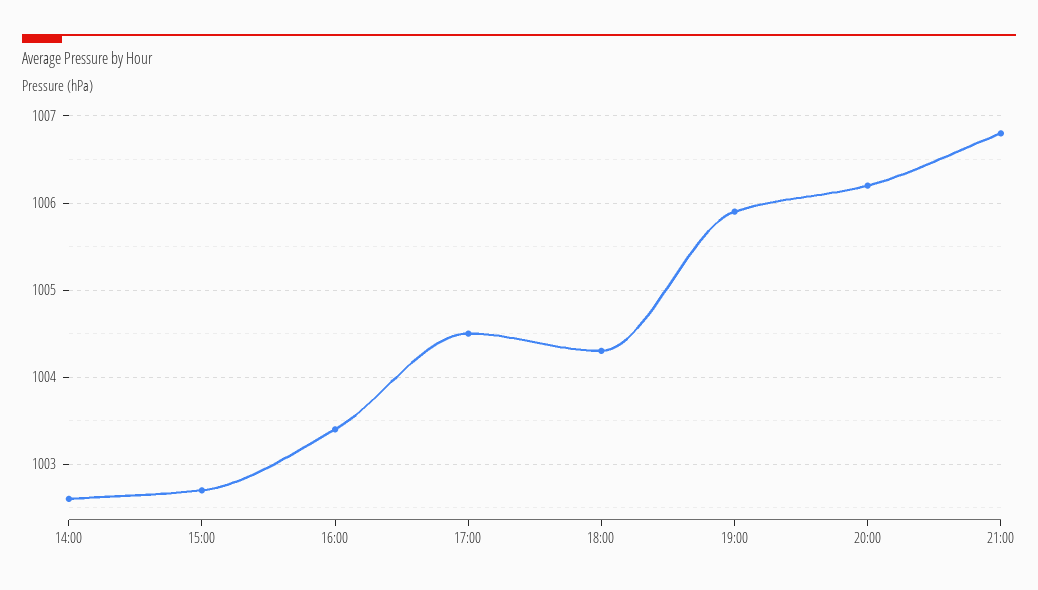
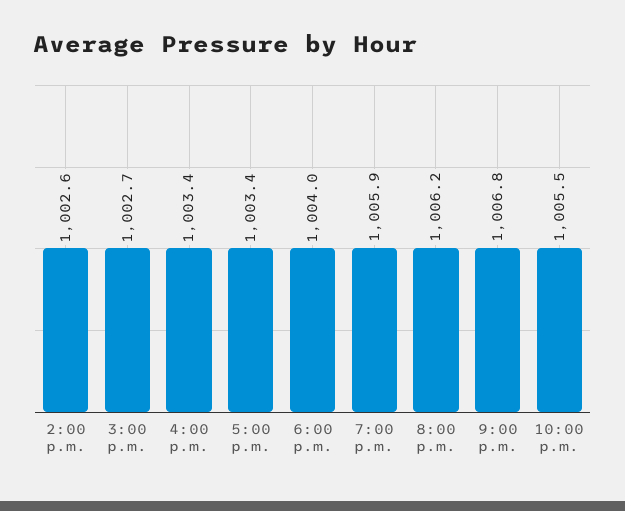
17:00: 1004.5 -> 1003.4
18:00: 1004.3 -> 1004
10:00 p.m.: none -> 1005.5

